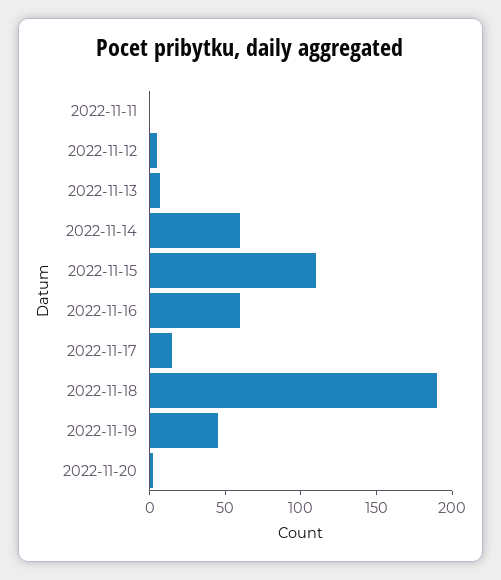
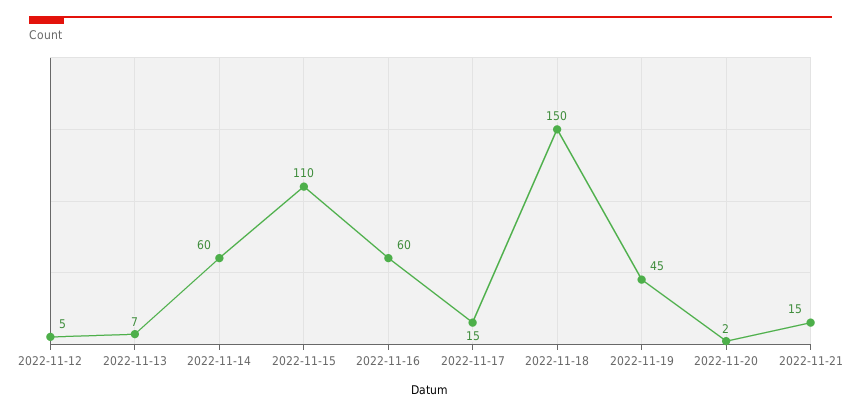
2022-11-11: 0 -> none
2022-11-18: 190 -> 150
2022-11-21: none -> 15

